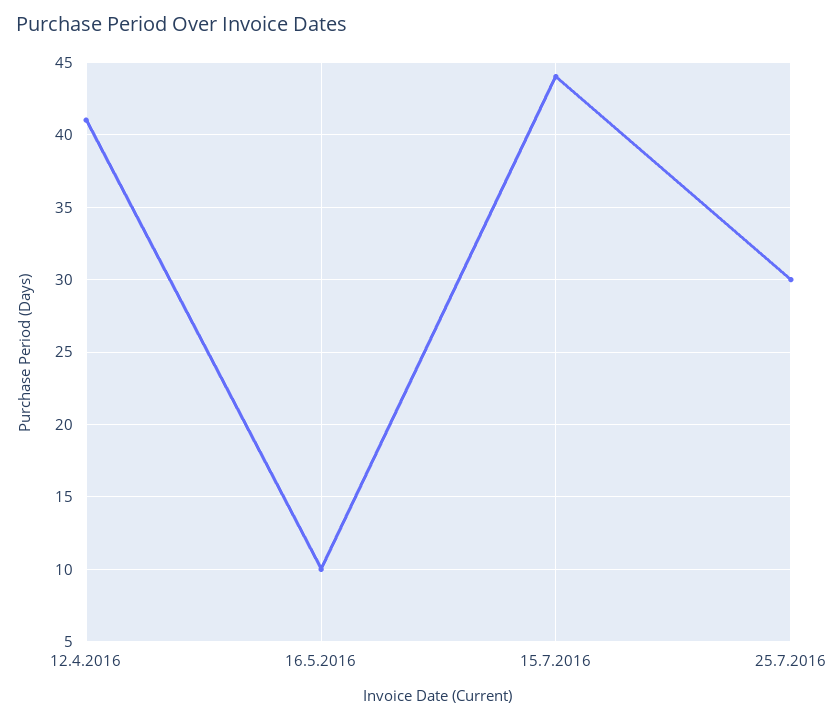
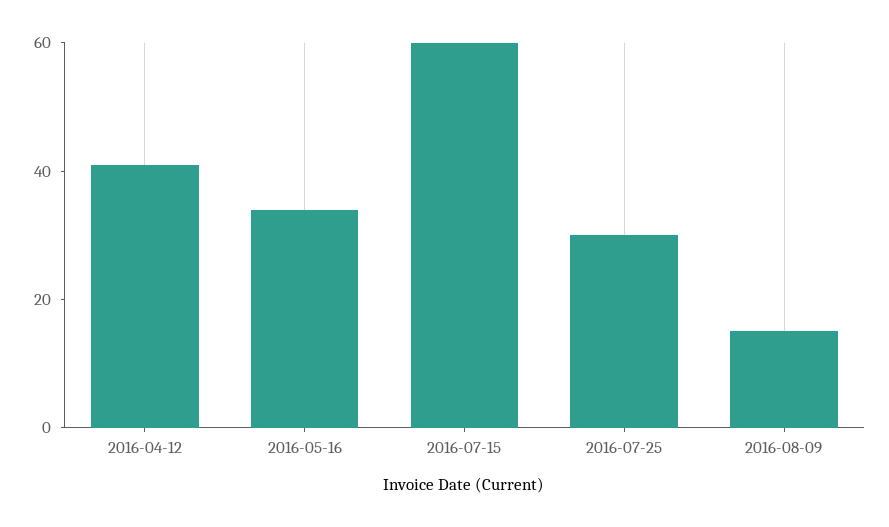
16.5.2016: 10 -> 35
15.7.2016: 44 -> 60
2016-08-09: none -> 15

